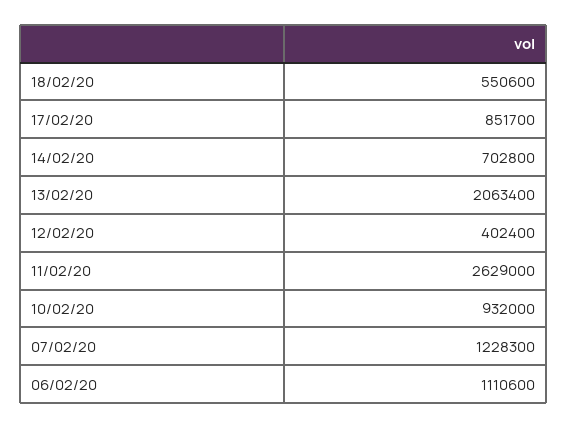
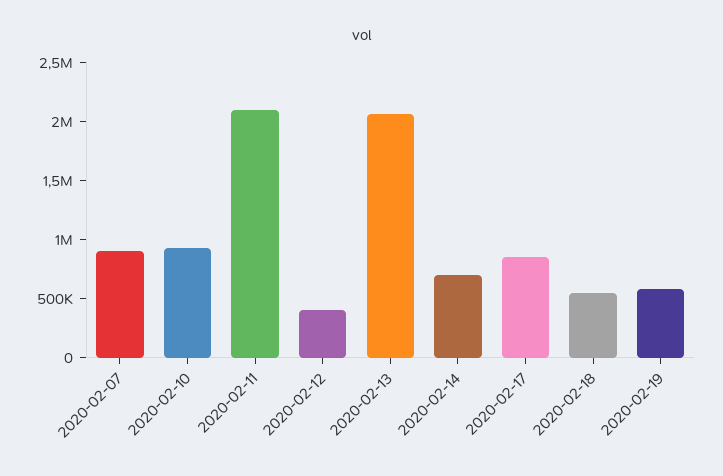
11/02/20: 2629000 -> 2100000
07/02/20: 1228300 -> 900000
06/02/20: 1110600 -> none
2020-02-19: none -> 600000

